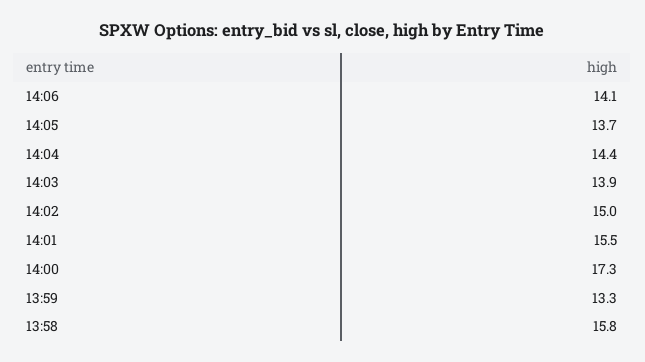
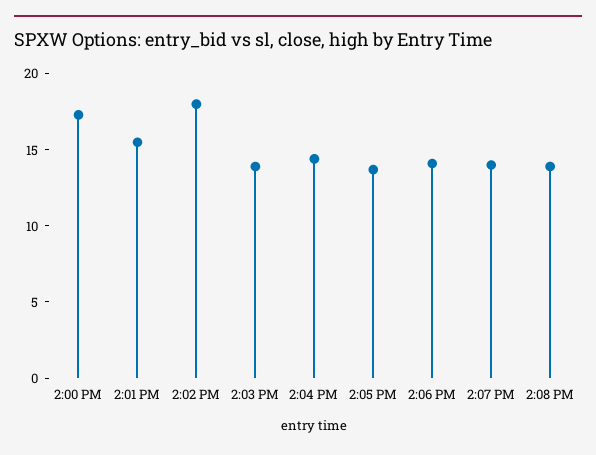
14:02: 15 -> 18
13:59: 13.3 -> none
13:58: 15.8 -> none
2:07 PM: none -> 14
2:08 PM: none -> 14

